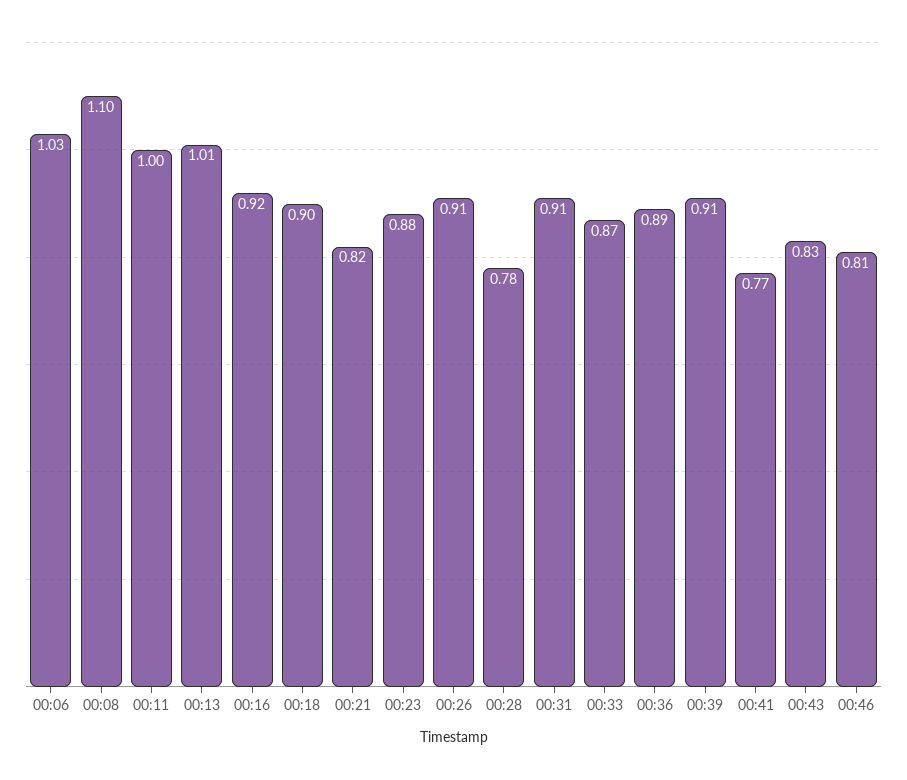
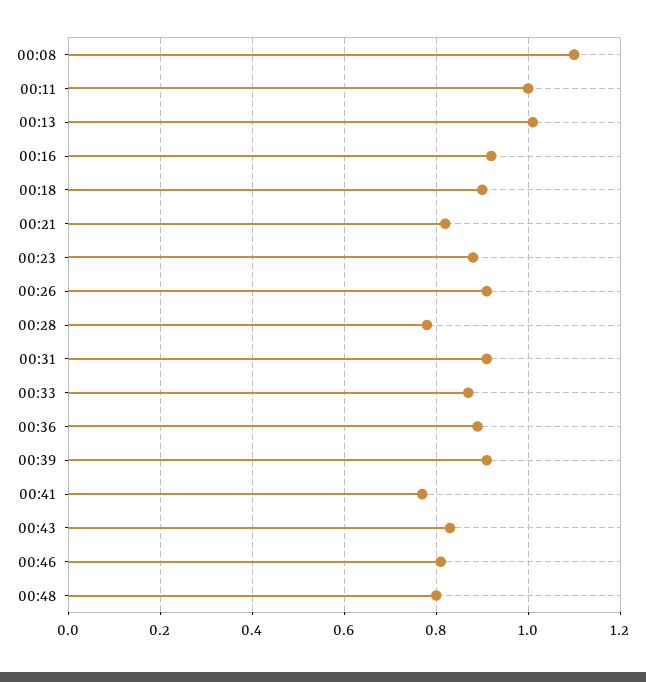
00:06: 1.03 -> none
00:48: none -> 0.8

